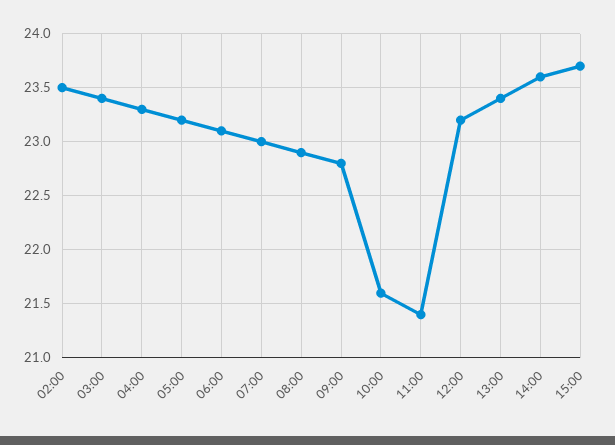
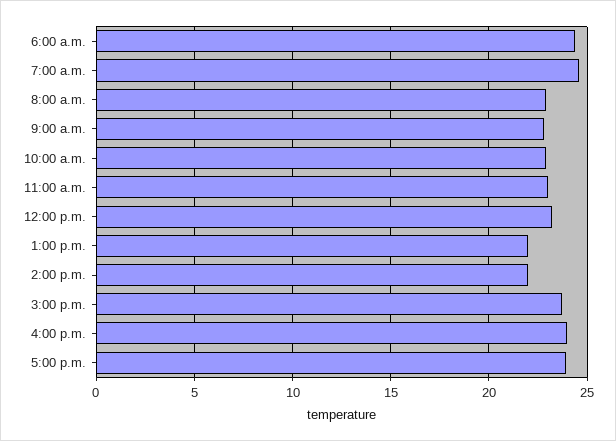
02:00: 23.5 -> none
03:00: 23.4 -> none
04:00: 23.3 -> none
05:00: 23.2 -> none
06:00: 23.1 -> 24.5
07:00: 23 -> 24.5
10:00: 21.6 -> 23
11:00: 21.4 -> 23
13:00: 23.4 -> 22
14:00: 23.6 -> 22
4:00 p.m.: none -> 24
5:00 p.m.: none -> 24

